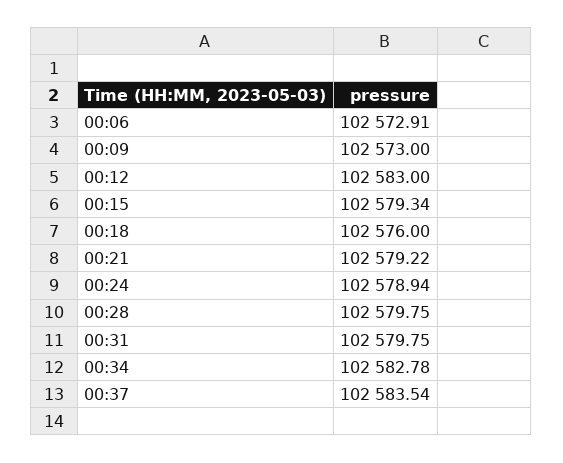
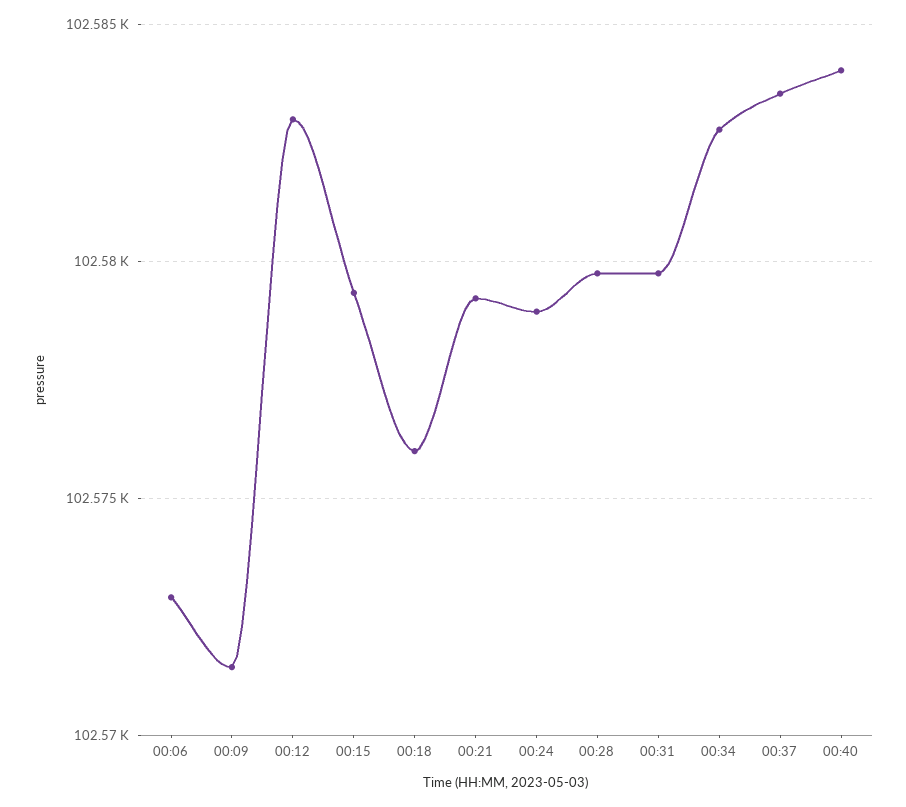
00:09: 102573 -> 102571.5
00:40: none -> 102584

